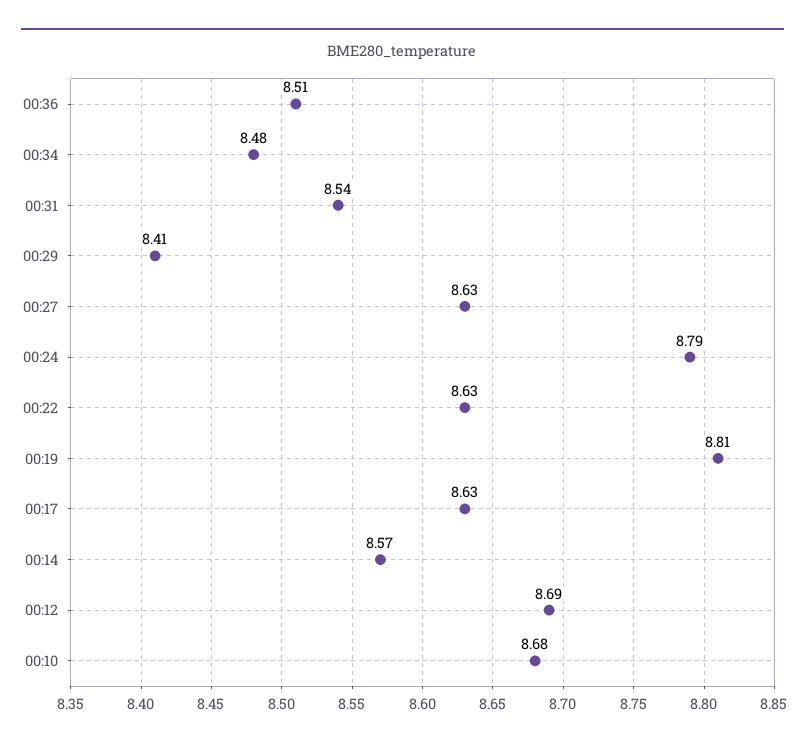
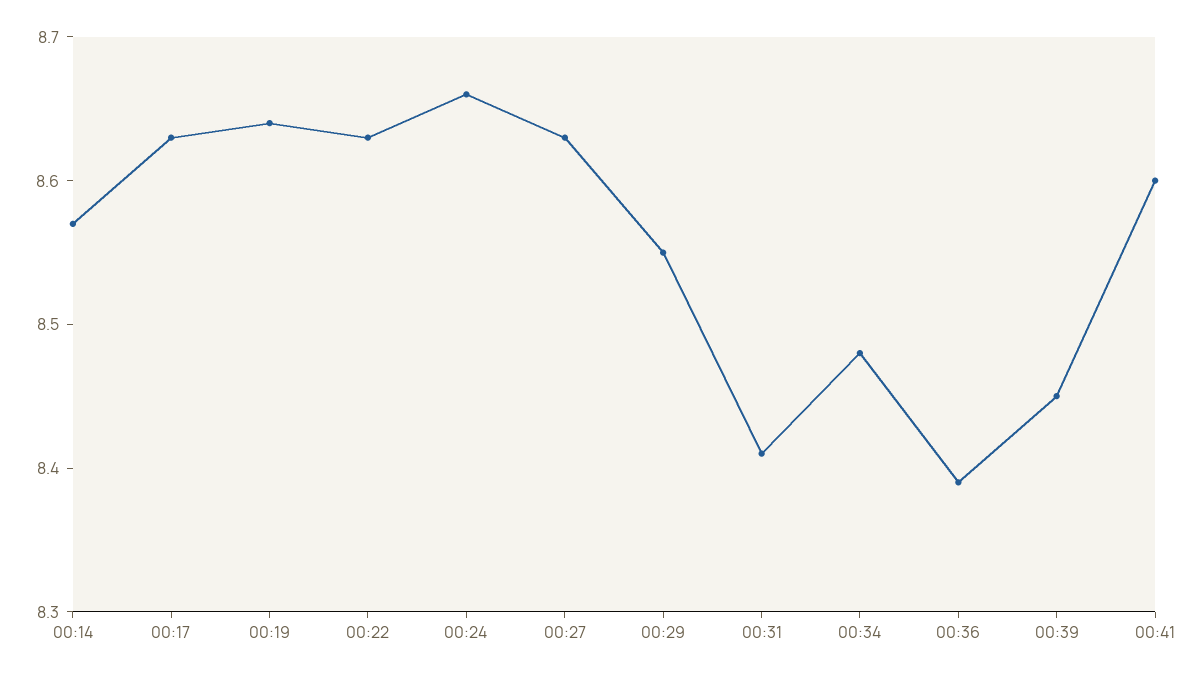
00:36: 8.51 -> 8.39
00:31: 8.54 -> 8.41
00:29: 8.41 -> 8.55
00:24: 8.79 -> 8.66
00:19: 8.81 -> 8.64
00:12: 8.69 -> none
00:10: 8.68 -> none
00:39: none -> 8.45
00:41: none -> 8.6

